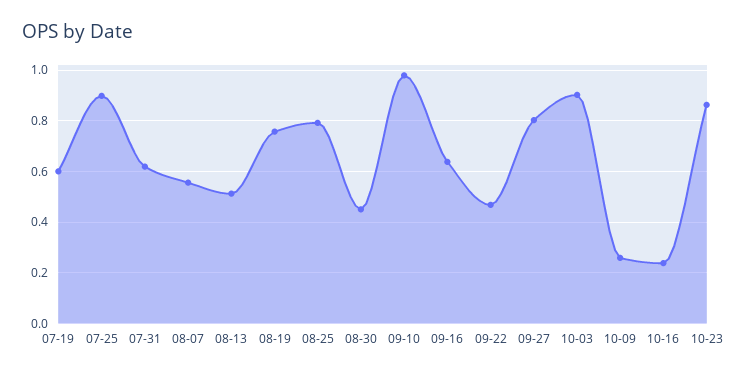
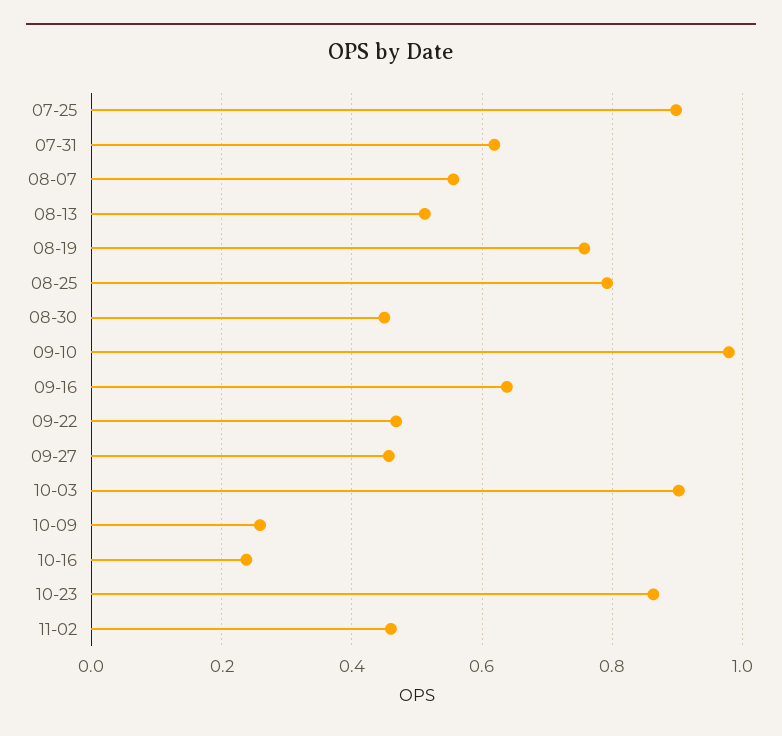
07-19: 0.6 -> none
09-27: 0.8 -> 0.46
11-02: none -> 0.46

